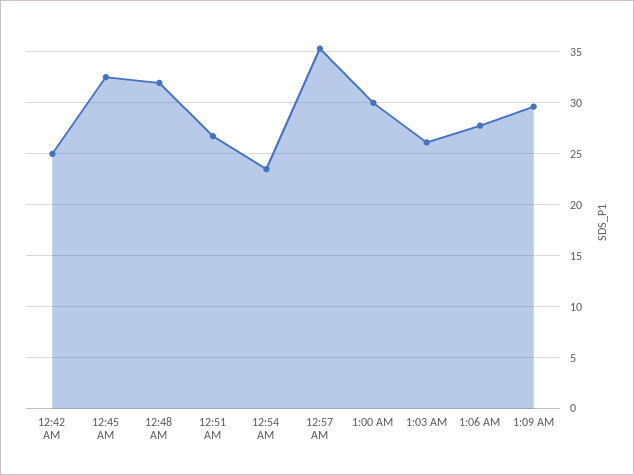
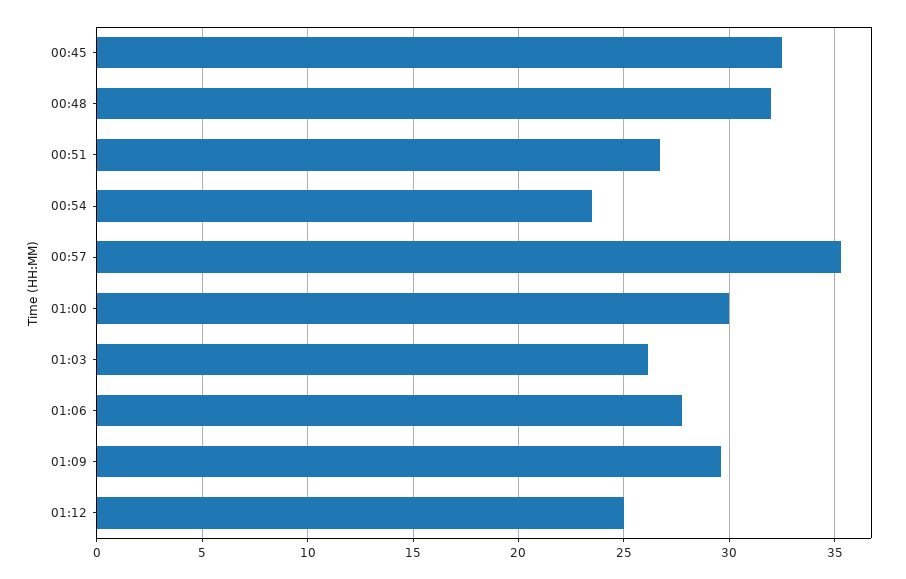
12:42 AM: 25 -> none
01:12: none -> 25

